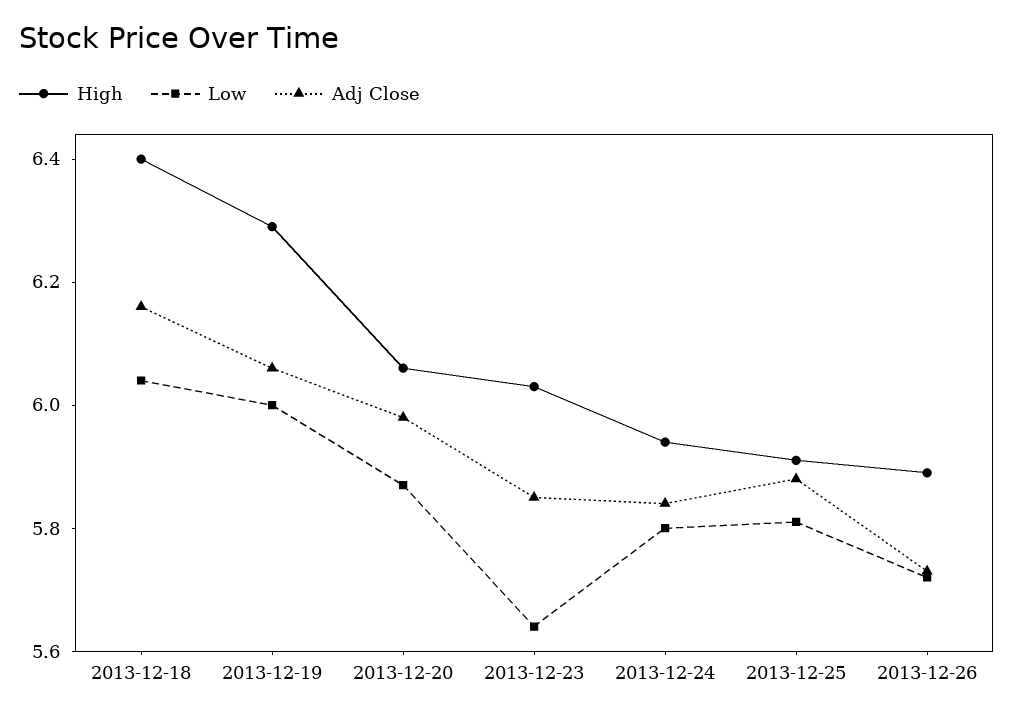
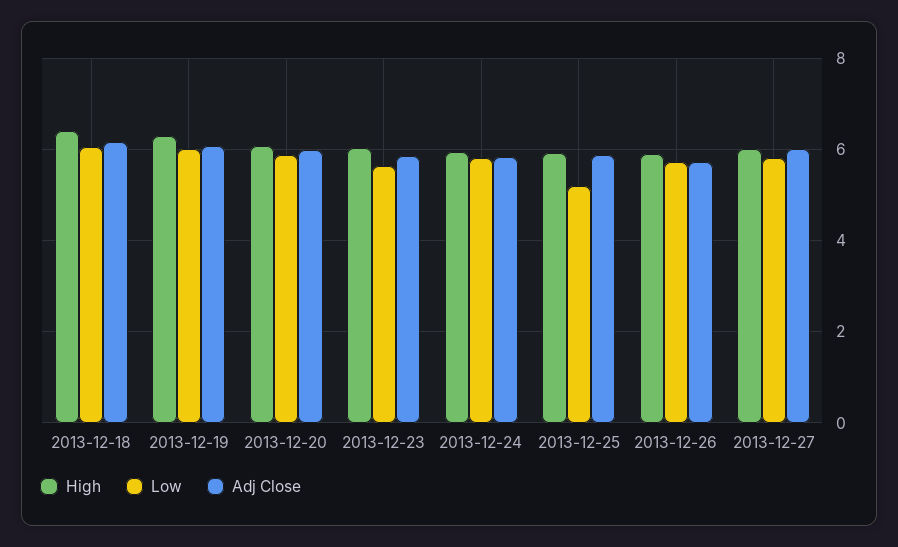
Low, 2013-12-25: 5.8 -> 5.2
High, 2013-12-27: none -> 6
Low, 2013-12-27: none -> 5.8
Adj Close, 2013-12-27: none -> 6

